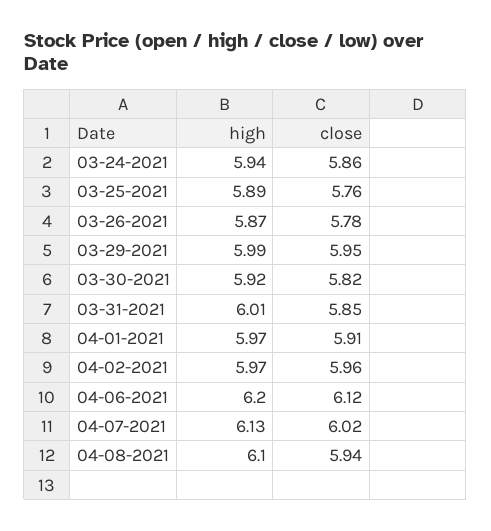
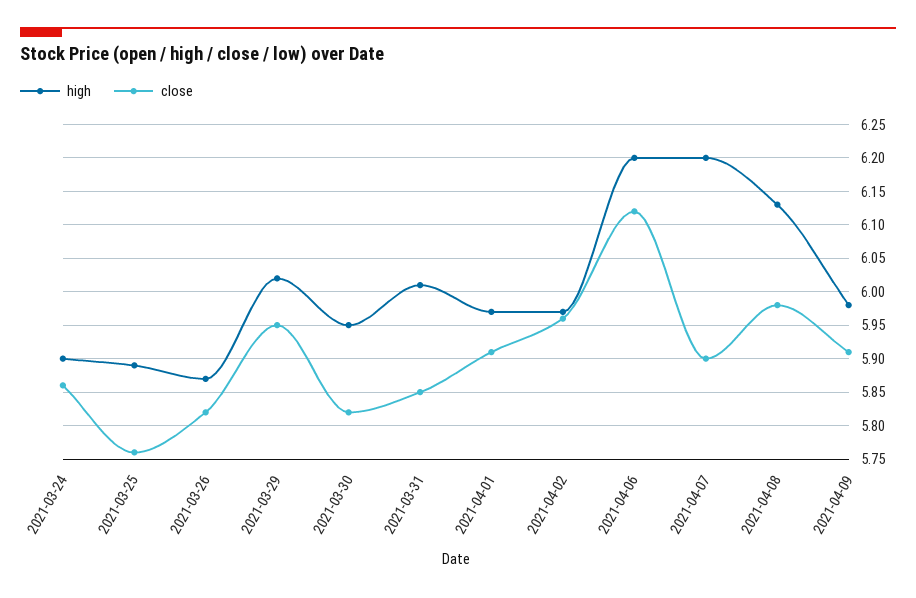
high, 03-24-2021: 5.94 -> 5.9
close, 03-26-2021: 5.78 -> 5.82
high, 03-29-2021: 5.99 -> 6.02
high, 03-30-2021: 5.92 -> 5.95
high, 04-07-2021: 6.13 -> 6.2
close, 04-07-2021: 6.02 -> 5.9
high, 04-08-2021: 6.1 -> 6.13
close, 04-08-2021: 5.94 -> 5.98
high, 2021-04-09: none -> 5.98
close, 2021-04-09: none -> 5.91

